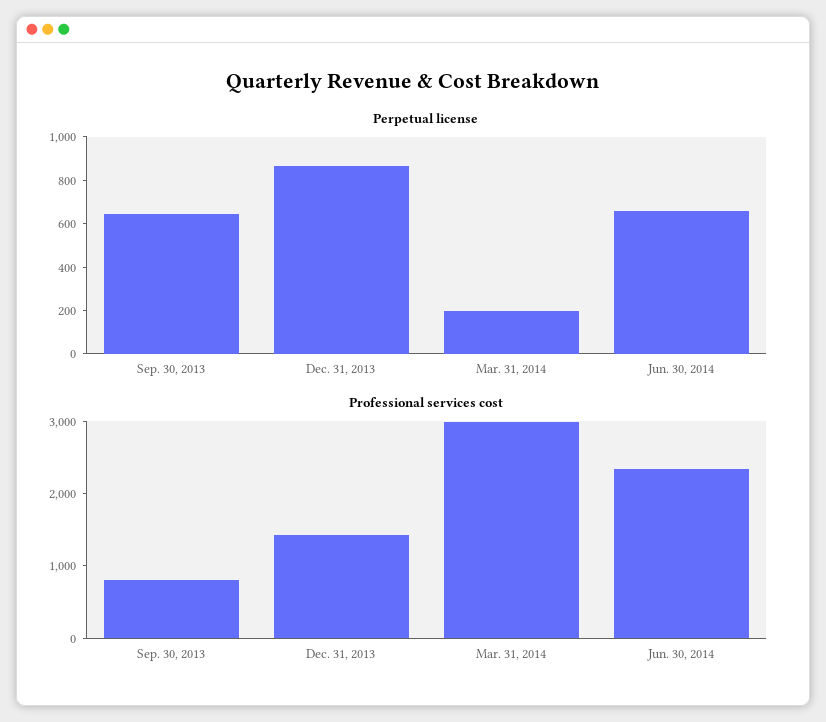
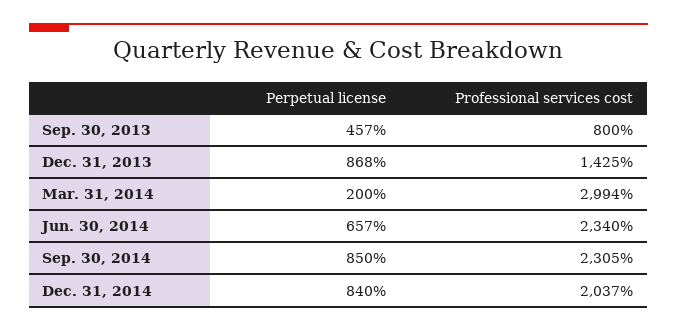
Perpetual license, Sep. 30, 2013: 650 -> 457
Perpetual license, Sep. 30, 2014: none -> 850
Professional services cost, Sep. 30, 2014: none -> 2305
Perpetual license, Dec. 31, 2014: none -> 840
Professional services cost, Dec. 31, 2014: none -> 2037

